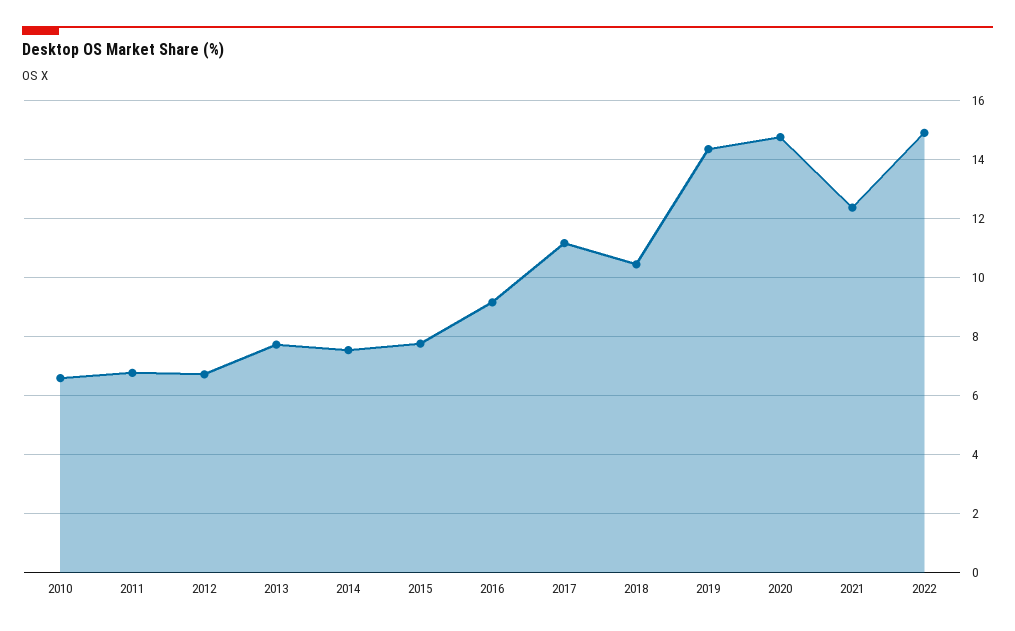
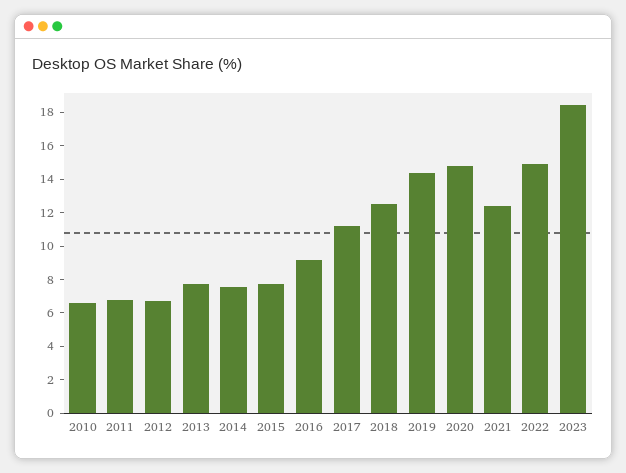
2018: 10.5 -> 12.5
2023: none -> 18.5

